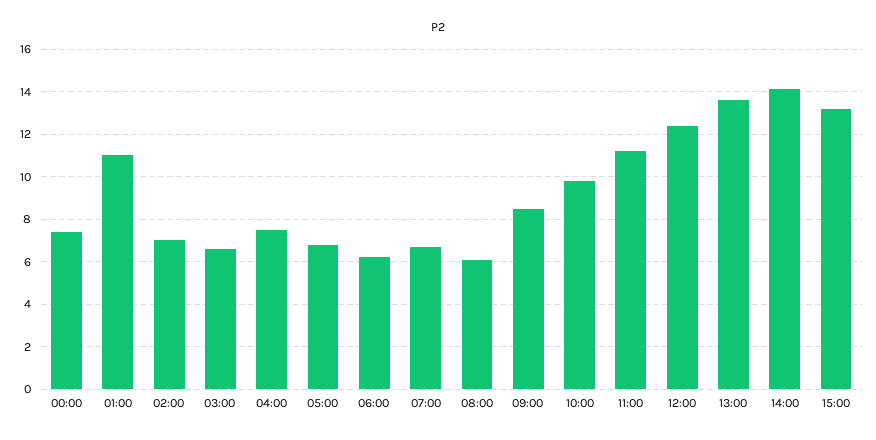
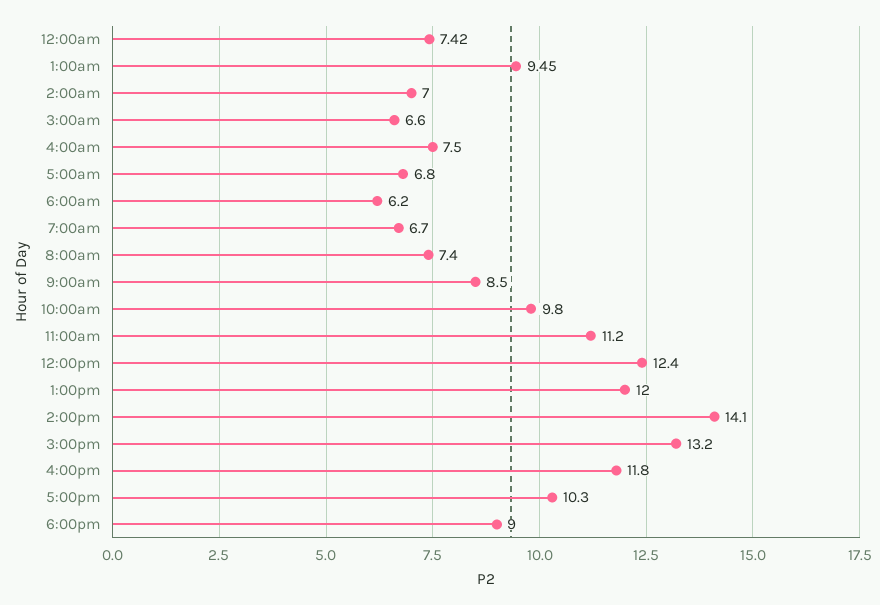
01:00: 11 -> 9.45
08:00: 6 -> 7.4
13:00: 13.5 -> 12
4:00pm: none -> 11.8
5:00pm: none -> 10.3
6:00pm: none -> 9

